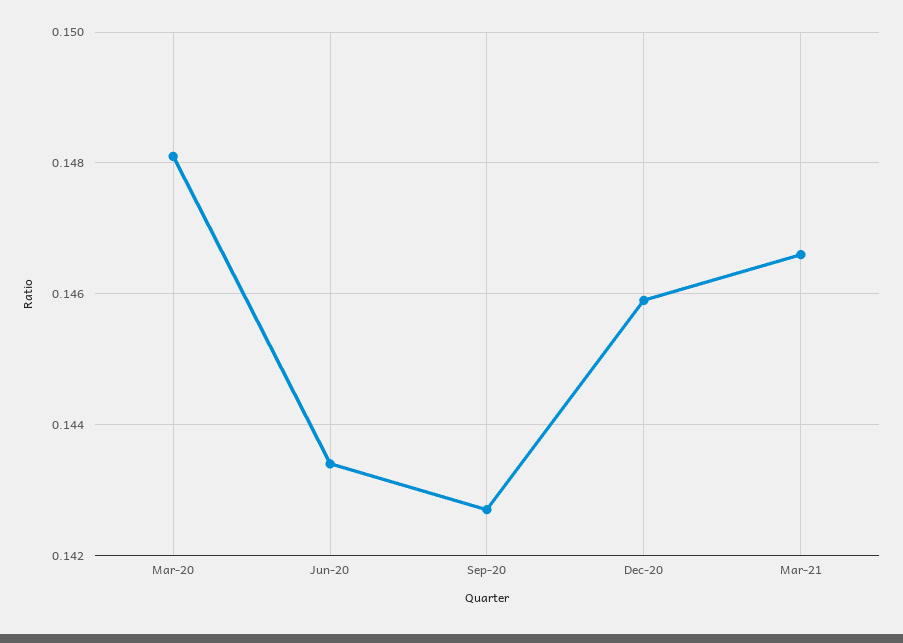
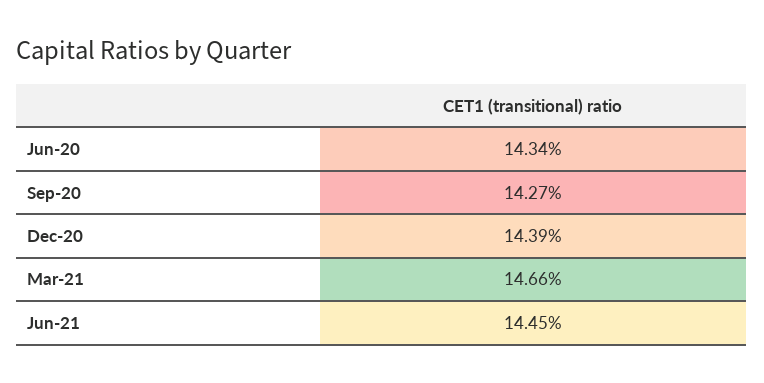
Mar-20: 0.148 -> none
Dec-20: 0.146 -> 0.1439
Jun-21: none -> 0.1445

